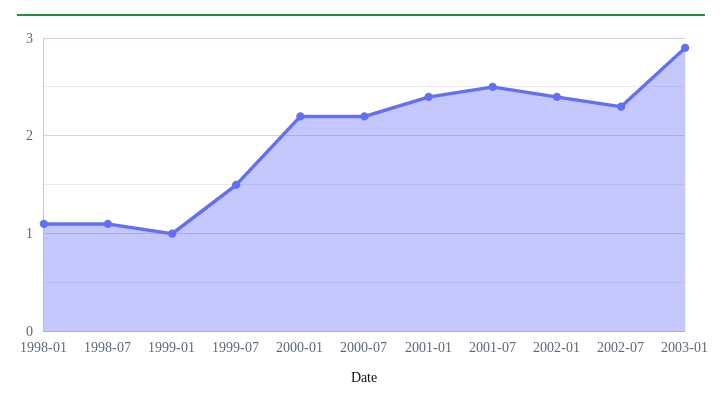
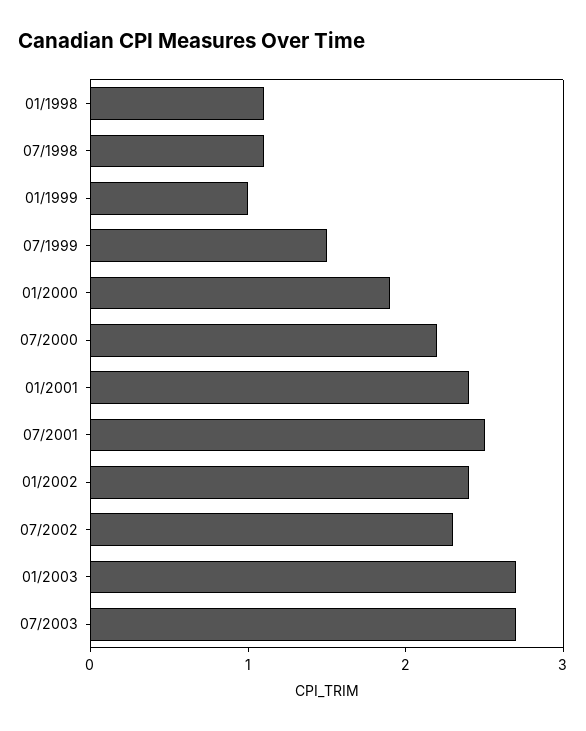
2000-01: 2.2 -> 1.9
2003-01: 2.9 -> 2.7
07/2003: none -> 2.7

